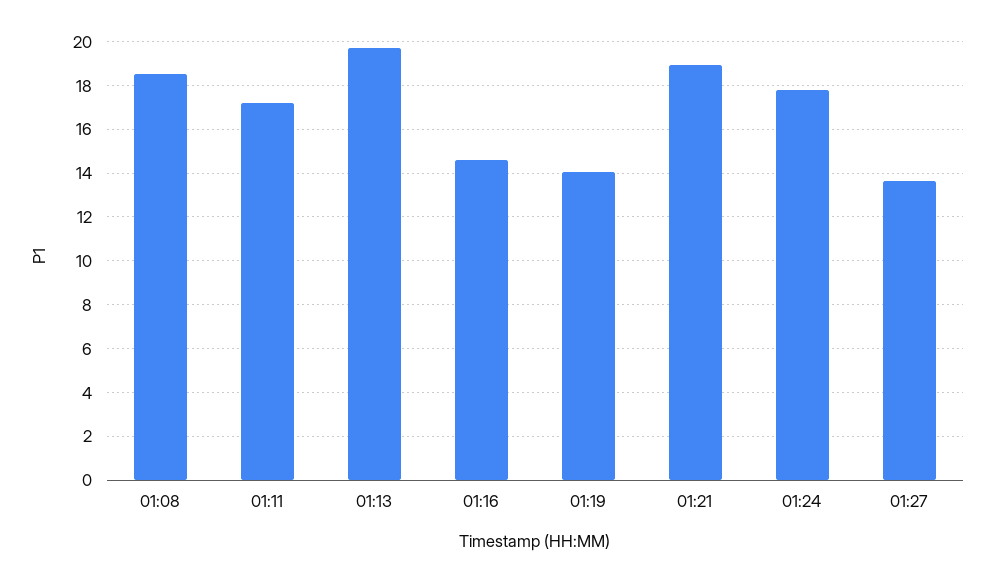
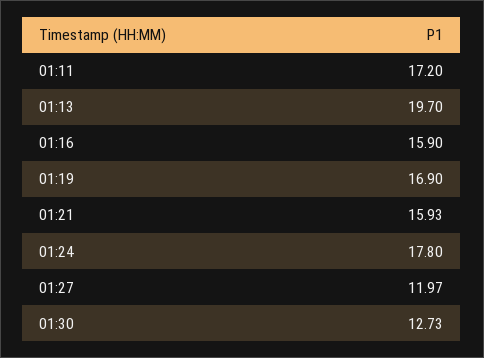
01:08: 18.5 -> none
01:16: 14.5 -> 15.9
01:19: 14 -> 16.9
01:21: 19 -> 15.93
01:27: 13.5 -> 11.97
01:30: none -> 12.73

